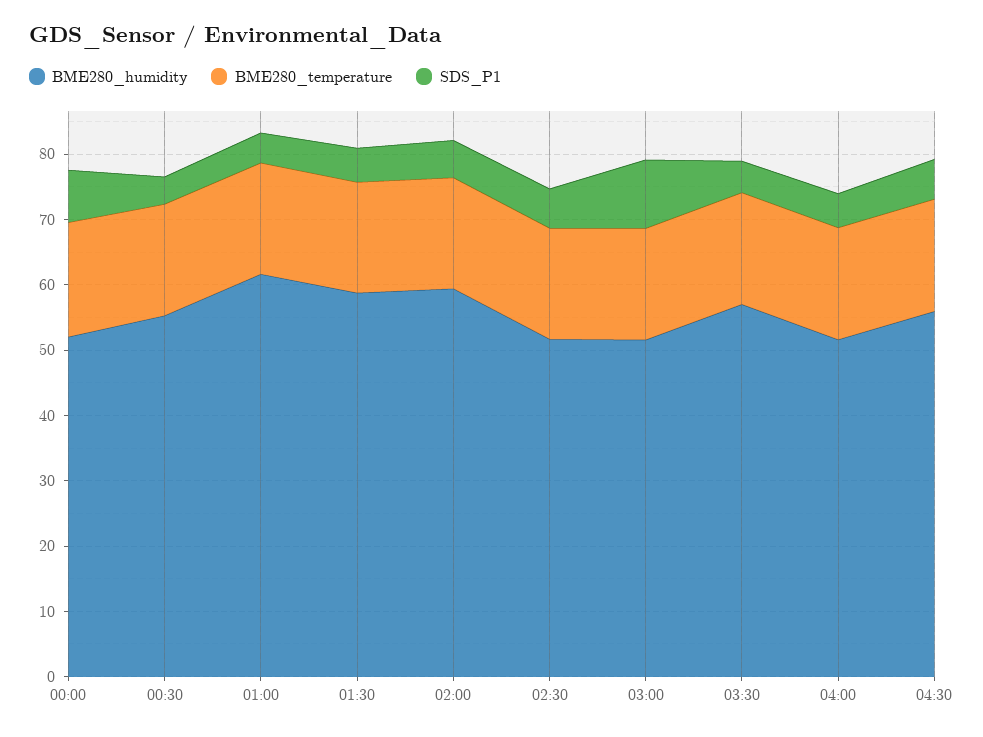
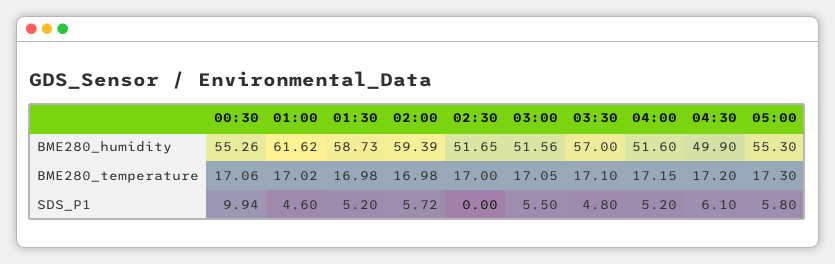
BME280_humidity, 00:00: 52 -> none
BME280_temperature, 00:00: 18 -> none
SDS_P1, 00:00: 8 -> none
SDS_P1, 00:30: 4 -> 9.94
SDS_P1, 02:30: 6 -> 0
SDS_P1, 03:00: 10 -> 5.5
BME280_humidity, 04:30: 56 -> 49.9
BME280_humidity, 05:00: none -> 55.3
BME280_temperature, 05:00: none -> 17.3
SDS_P1, 05:00: none -> 5.8

